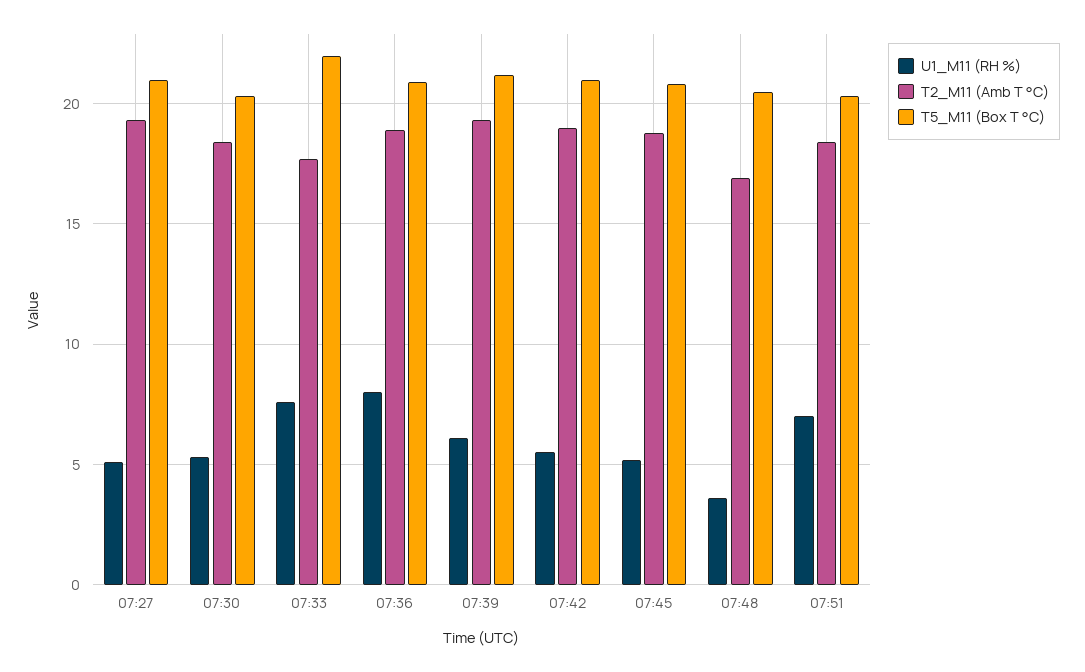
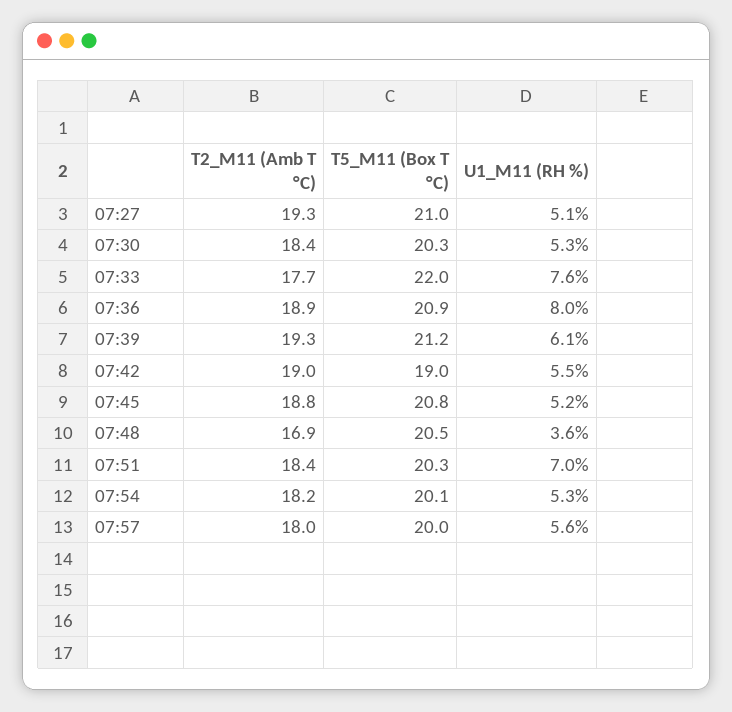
T5_M11 (Box T °C), 07:42: 21 -> 19
T2_M11 (Amb T °C), 07:54: none -> 18.2
T5_M11 (Box T °C), 07:54: none -> 20.1
U1_M11 (RH %), 07:54: none -> 5.3
T2_M11 (Amb T °C), 07:57: none -> 18
T5_M11 (Box T °C), 07:57: none -> 20
U1_M11 (RH %), 07:57: none -> 5.6

